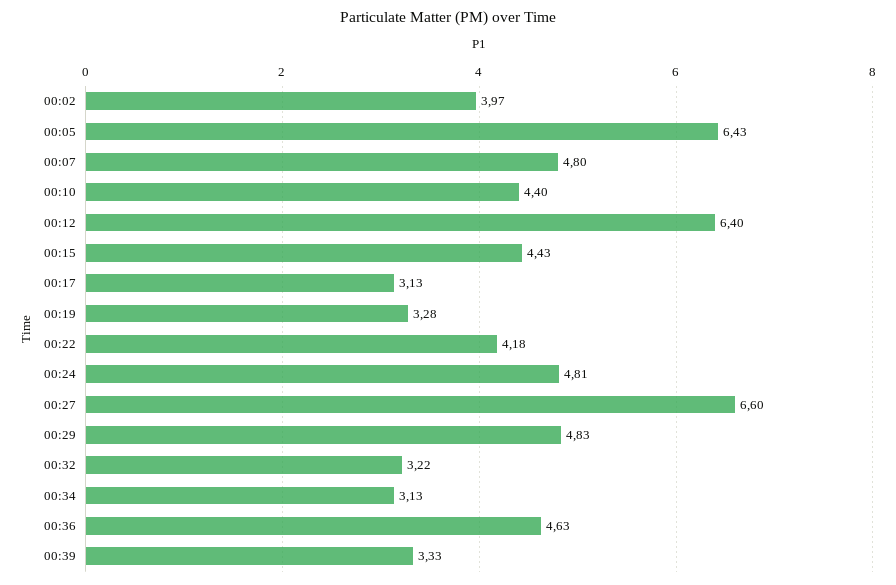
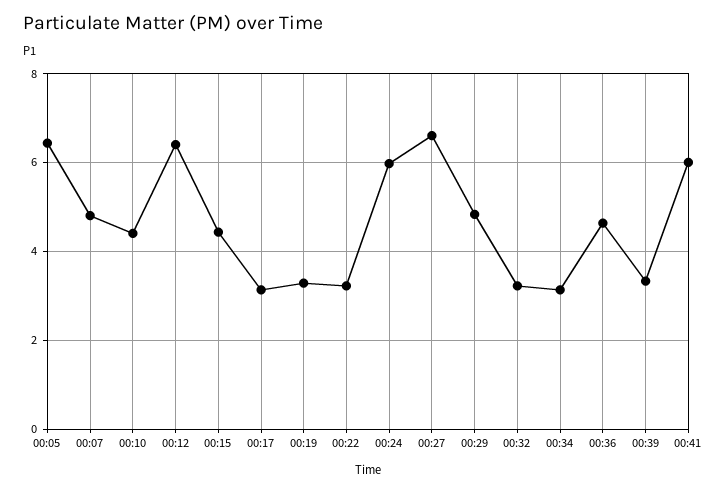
00:02: 3.97 -> none
00:22: 4.18 -> 3.2
00:24: 4.81 -> 6
00:41: none -> 6

